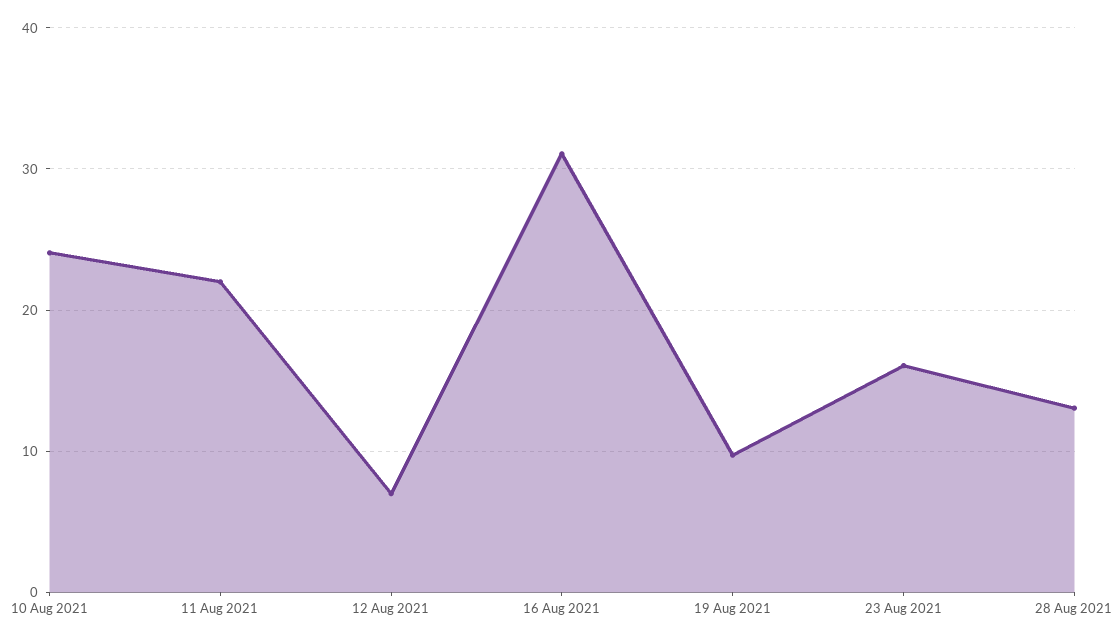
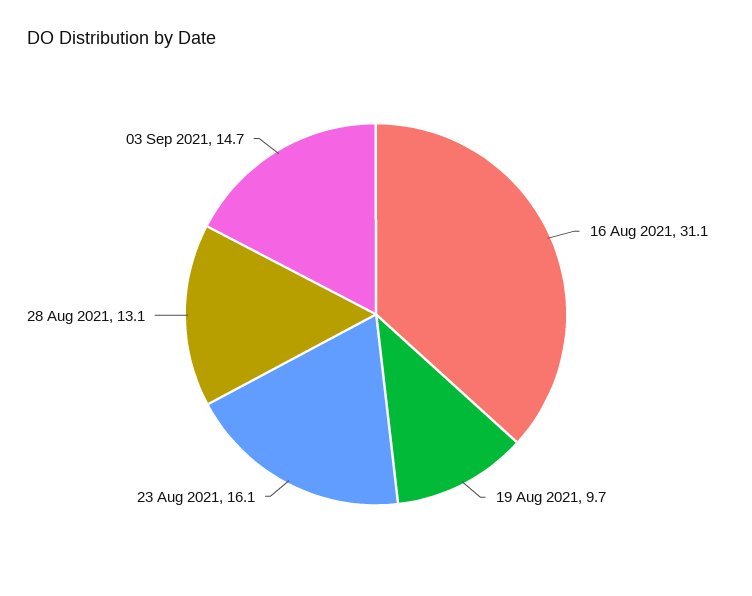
10 Aug 2021: 24 -> none
11 Aug 2021: 22 -> none
12 Aug 2021: 7 -> none
03 Sep 2021: none -> 14.7

